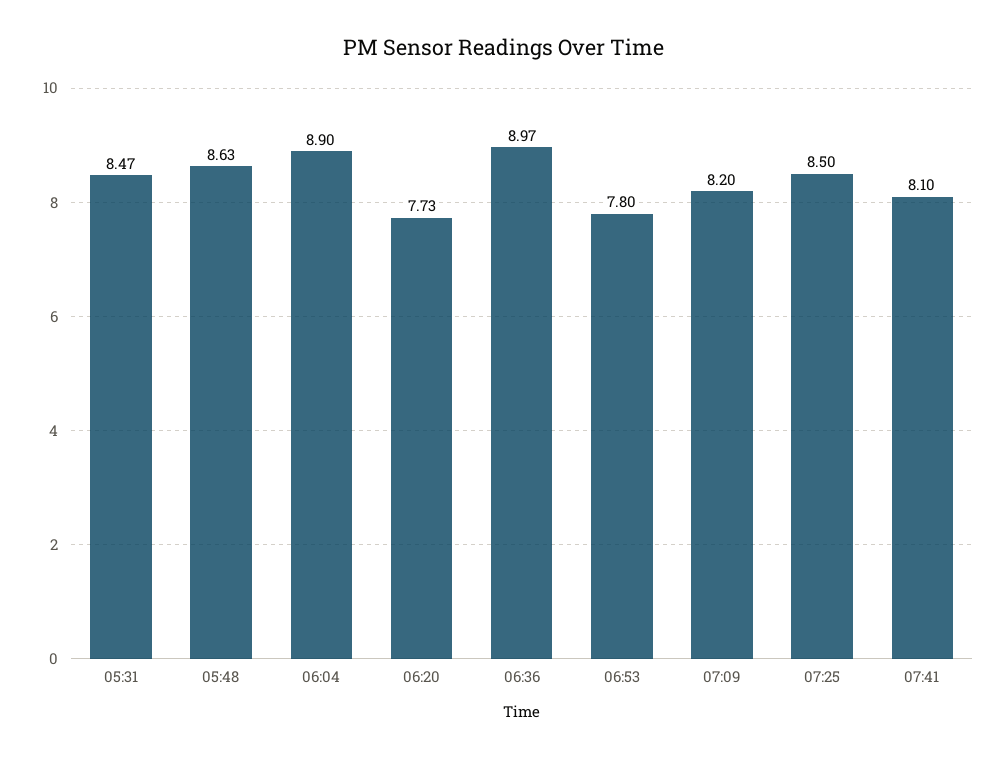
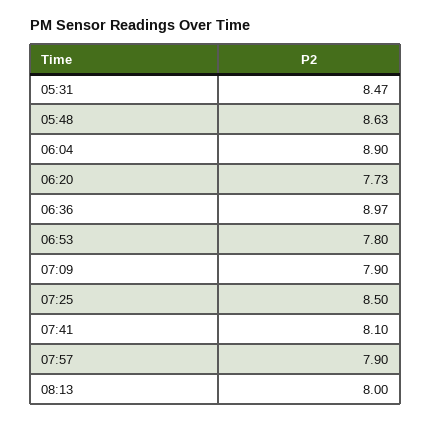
07:09: 8.2 -> 7.9
07:57: none -> 7.9
08:13: none -> 8

